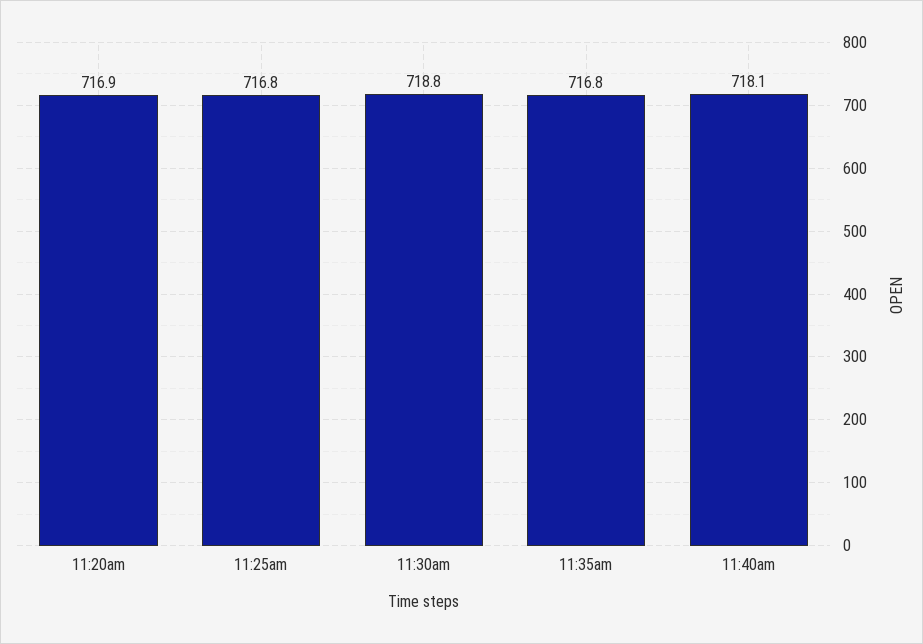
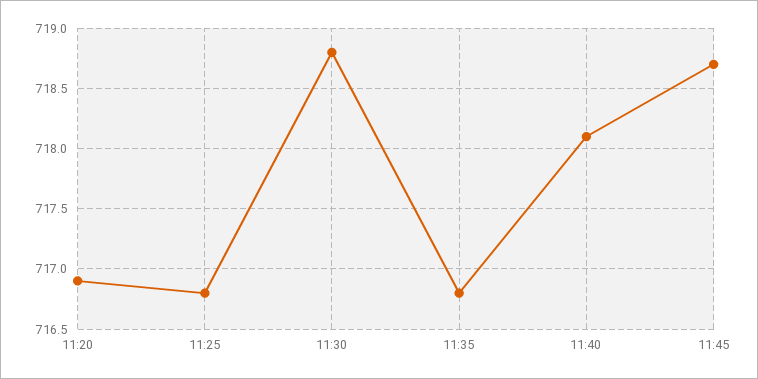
11:45: none -> 718.7

